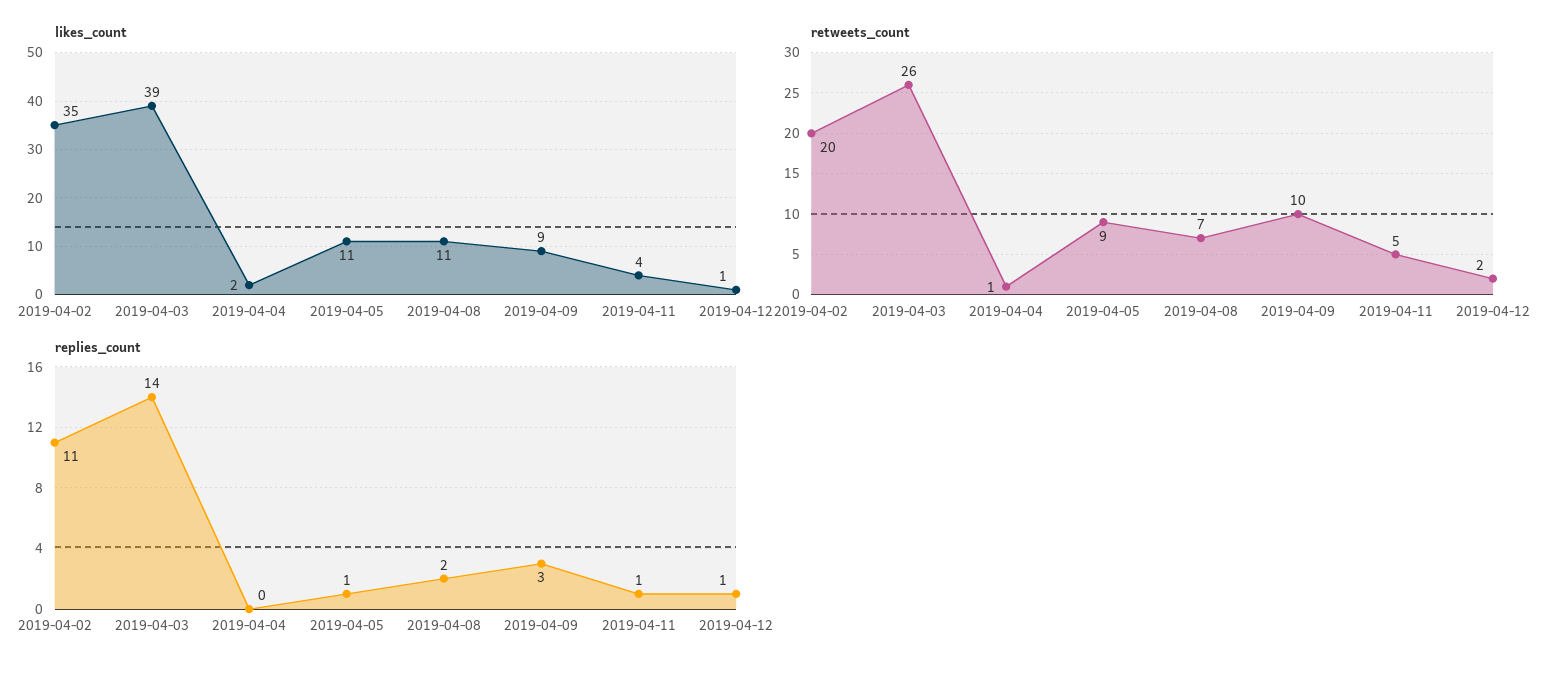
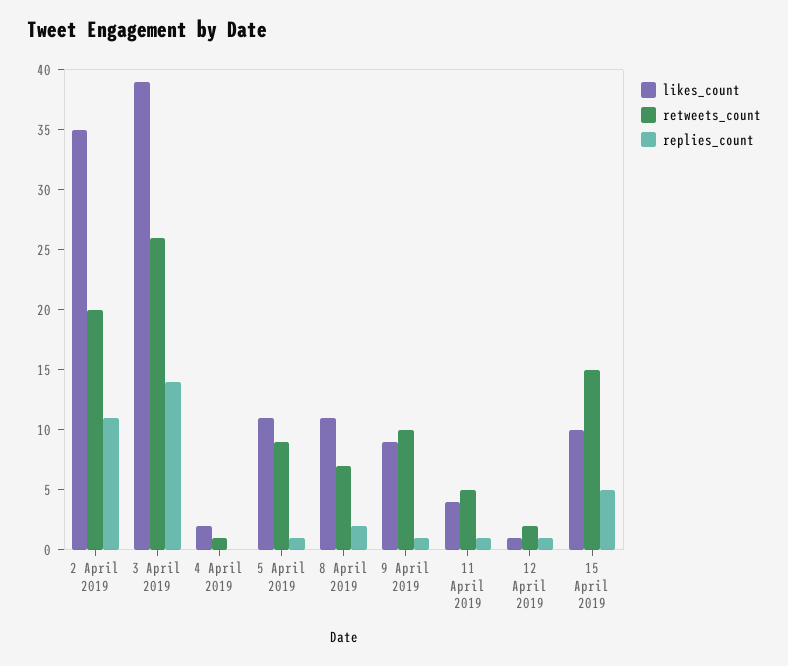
replies_count, 2019-04-09: 3 -> 1
likes_count, 15 April 2019: none -> 10
retweets_count, 15 April 2019: none -> 15
replies_count, 15 April 2019: none -> 5

